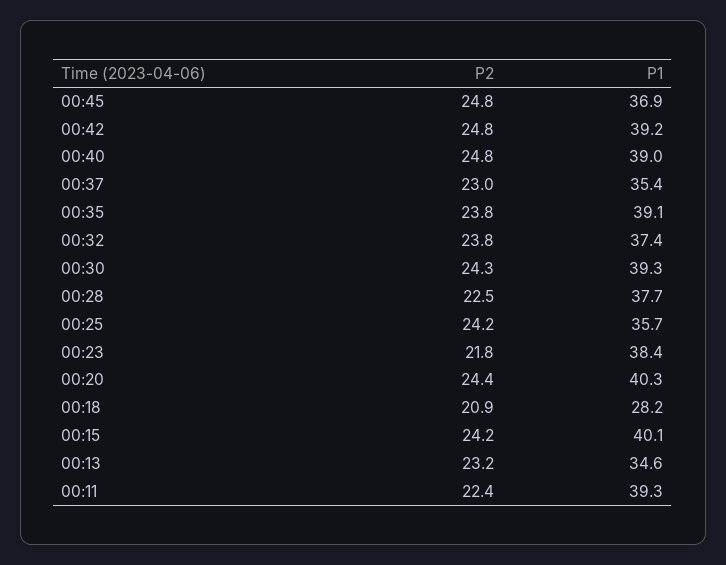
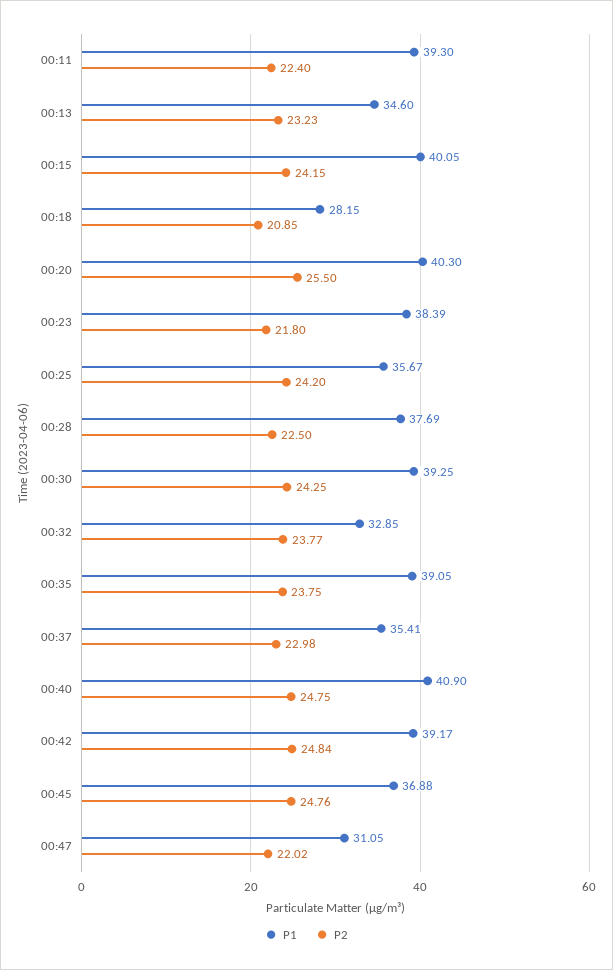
P1, 00:40: 39 -> 40.9
P1, 00:32: 37.4 -> 32.85
P2, 00:20: 24.4 -> 25.5
P1, 00:47: none -> 31.05
P2, 00:47: none -> 22.02

